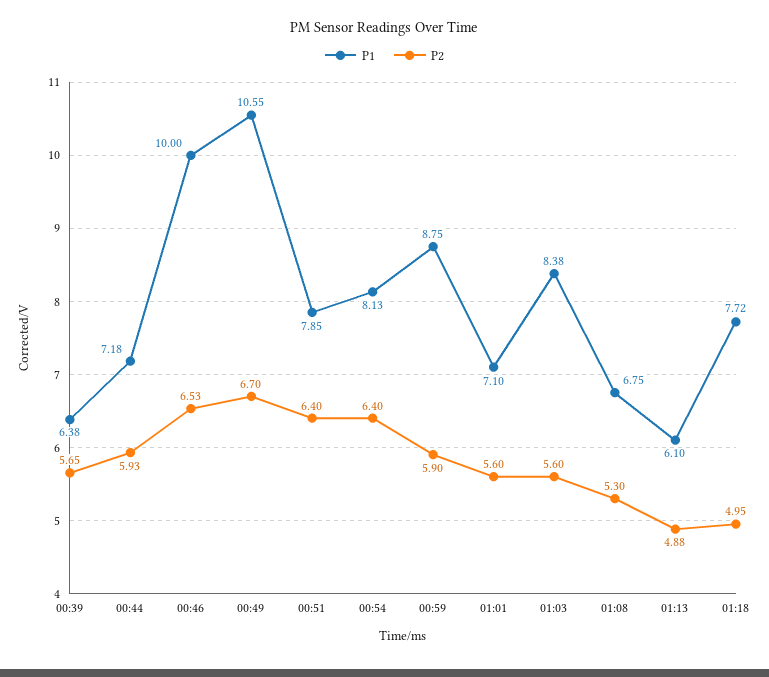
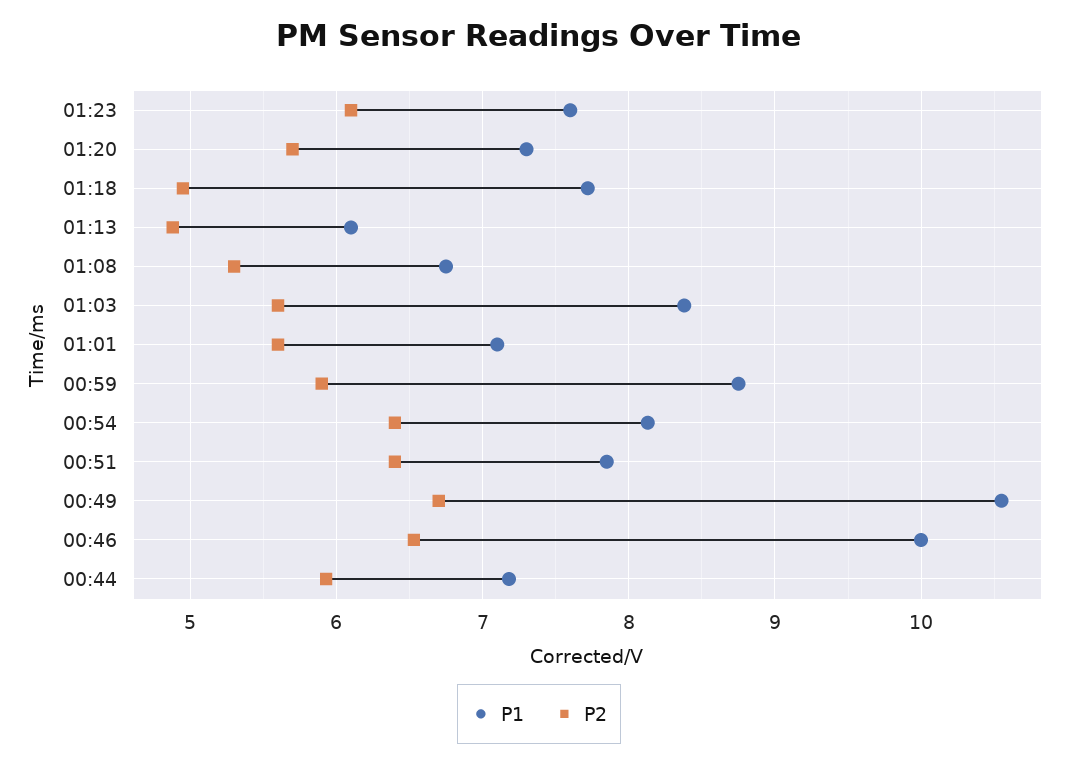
P1, 00:39: 6.38 -> none
P2, 00:39: 5.65 -> none
P1, 01:23: none -> 7.6
P2, 01:23: none -> 6.1
P1, 01:20: none -> 7.3
P2, 01:20: none -> 5.7

